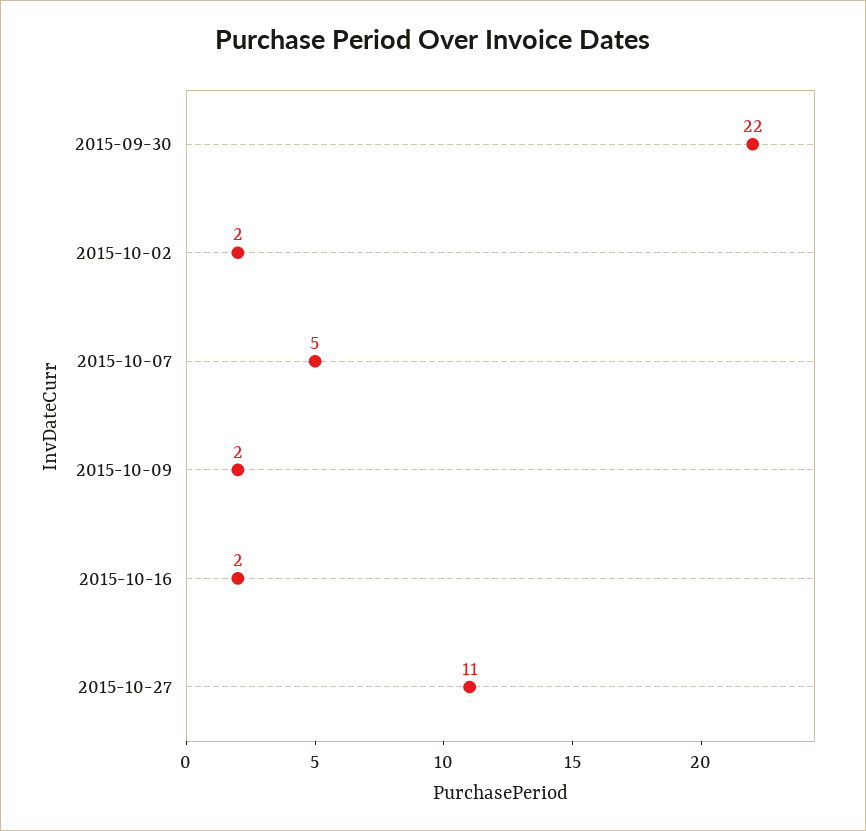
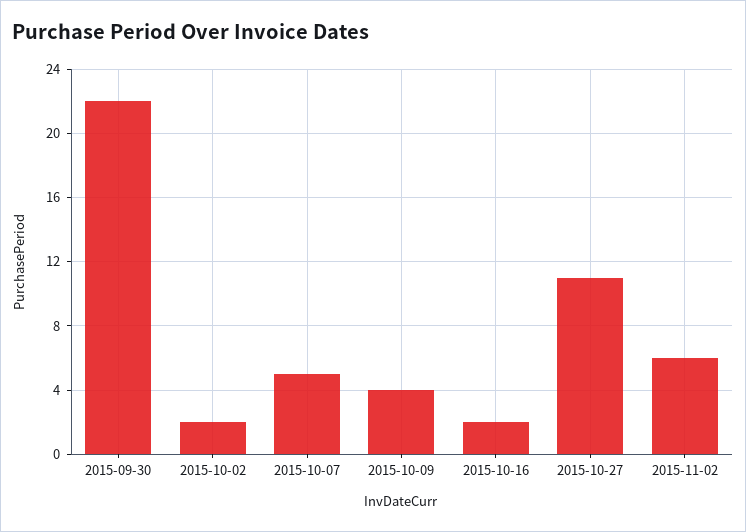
2015-10-09: 2 -> 4
2015-11-02: none -> 6

